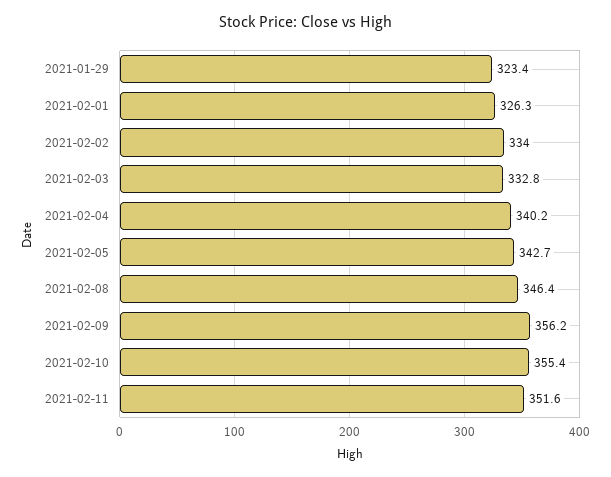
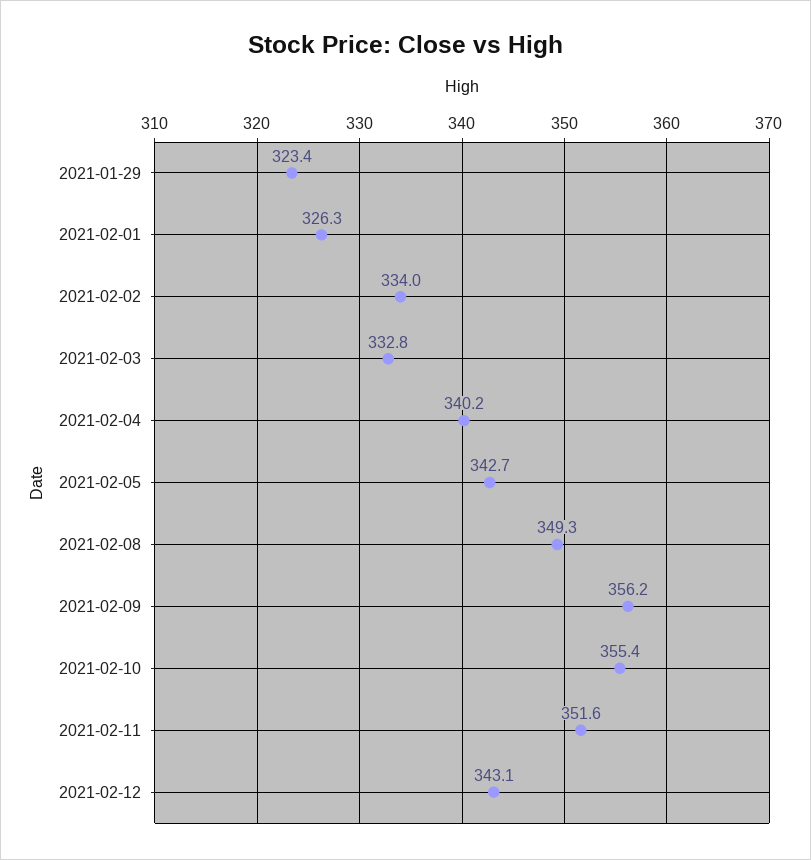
2021-02-08: 346.4 -> 349.3
2021-02-12: none -> 343.1

